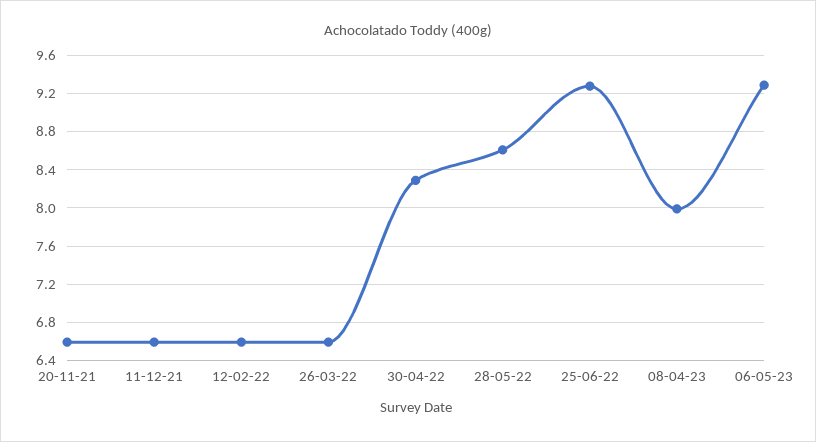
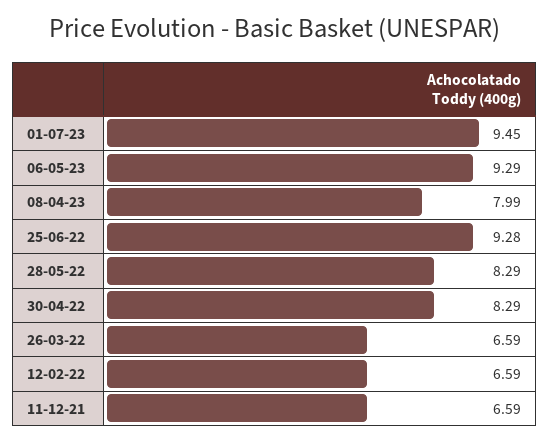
20-11-21: 6.6 -> none
28-05-22: 8.6 -> 8.29
01-07-23: none -> 9.45

